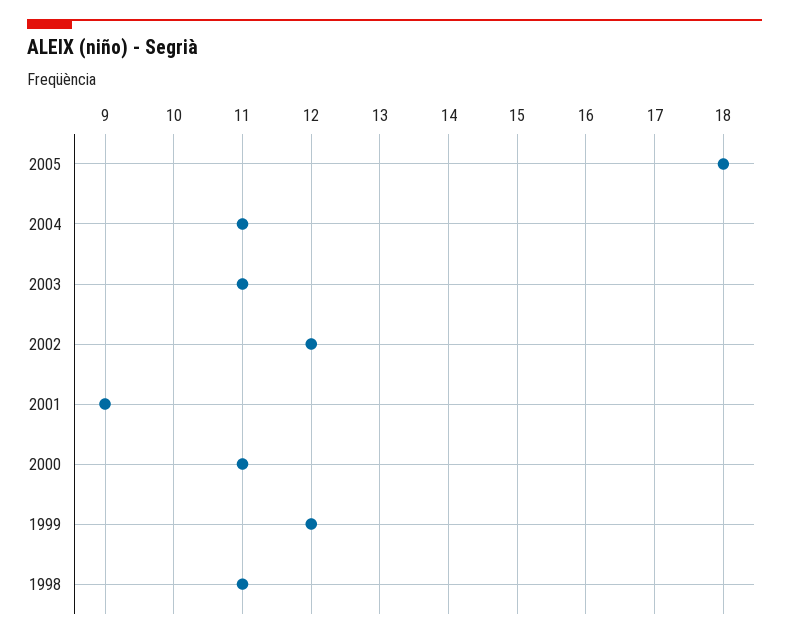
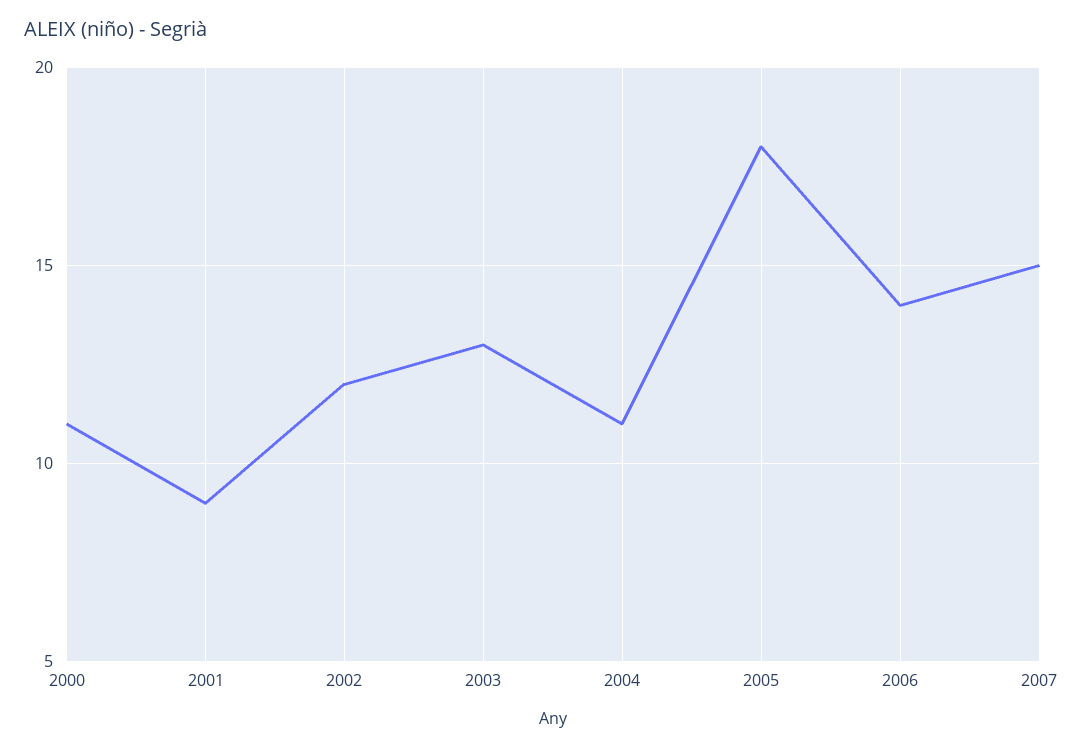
2003: 11 -> 13
1999: 12 -> none
1998: 11 -> none
2006: none -> 14
2007: none -> 15

